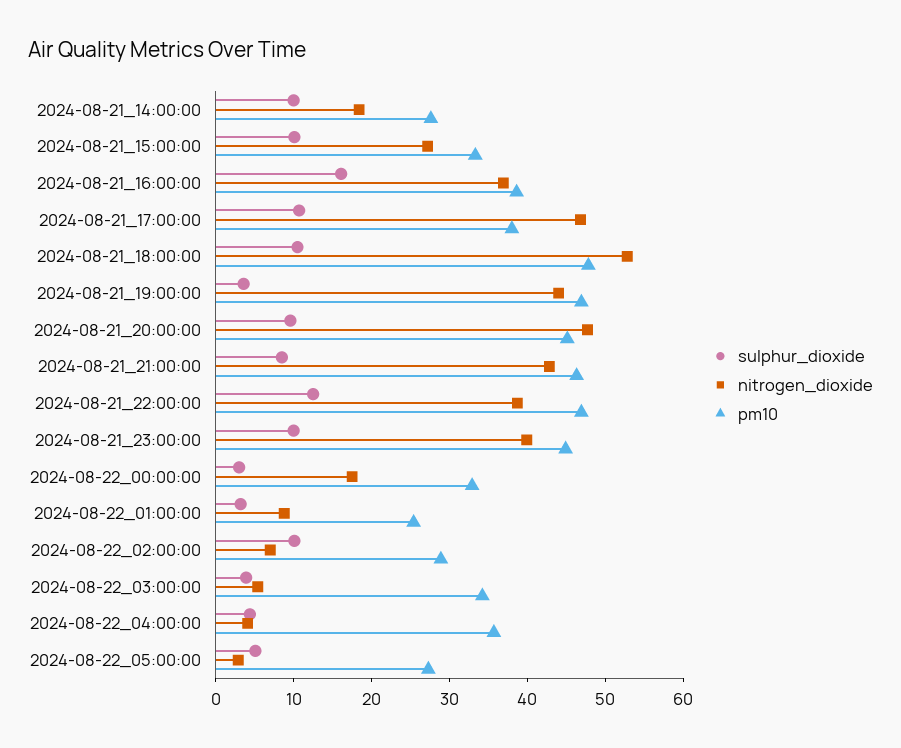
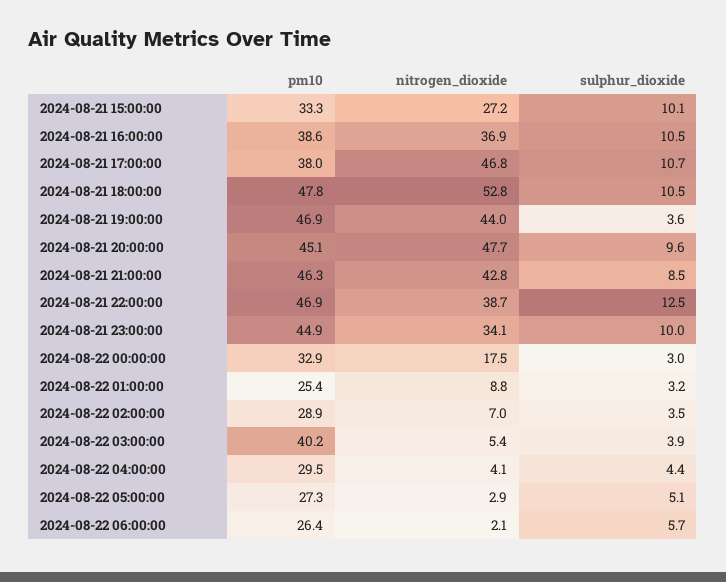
sulphur_dioxide, 2024-08-21_14:00:00: 10 -> none
nitrogen_dioxide, 2024-08-21_14:00:00: 18 -> none
pm10, 2024-08-21_14:00:00: 28 -> none
sulphur_dioxide, 2024-08-21_16:00:00: 16 -> 10.5
nitrogen_dioxide, 2024-08-21_23:00:00: 40 -> 34.1
sulphur_dioxide, 2024-08-22_02:00:00: 10 -> 3.5
pm10, 2024-08-22_03:00:00: 34 -> 40.2
pm10, 2024-08-22_04:00:00: 36 -> 29.5
pm10, 2024-08-22 06:00:00: none -> 26.4
nitrogen_dioxide, 2024-08-22 06:00:00: none -> 2.1
sulphur_dioxide, 2024-08-22 06:00:00: none -> 5.7

